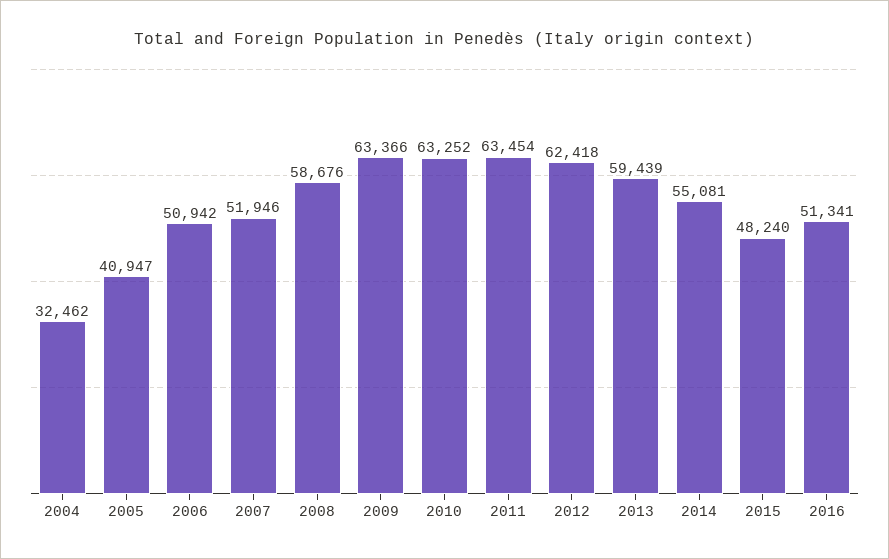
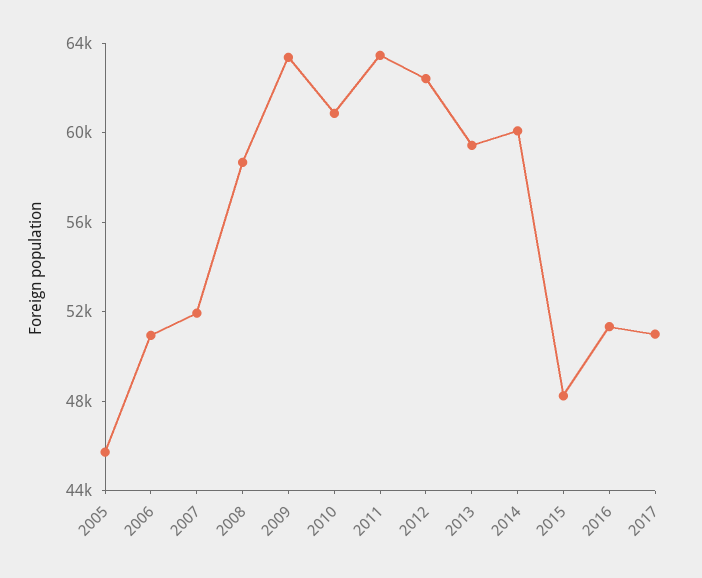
2004: 32462 -> none
2005: 40947 -> 46000
2010: 63252 -> 61000
2014: 55081 -> 60000
2017: none -> 51000

